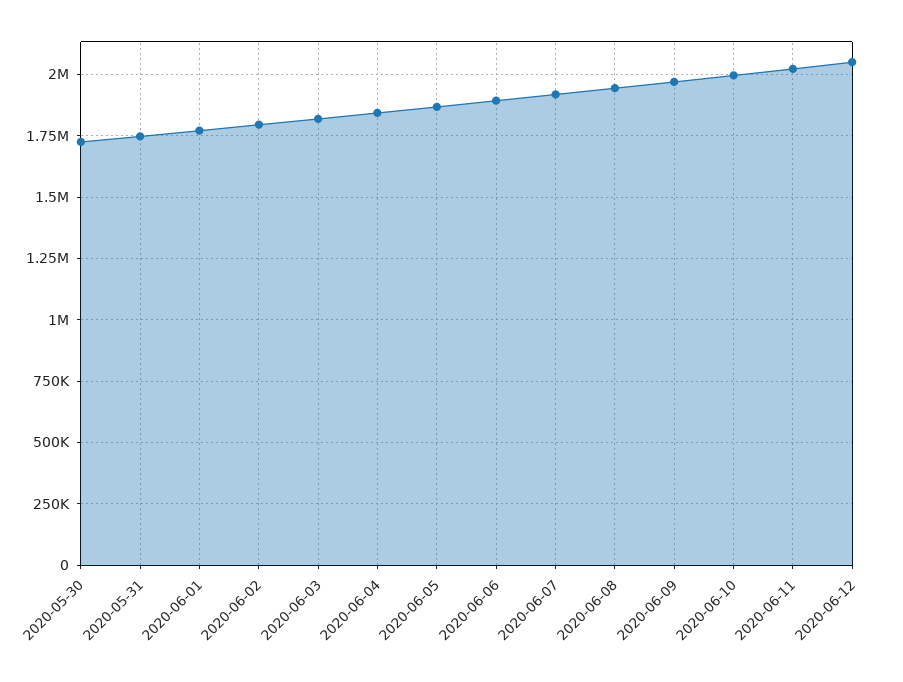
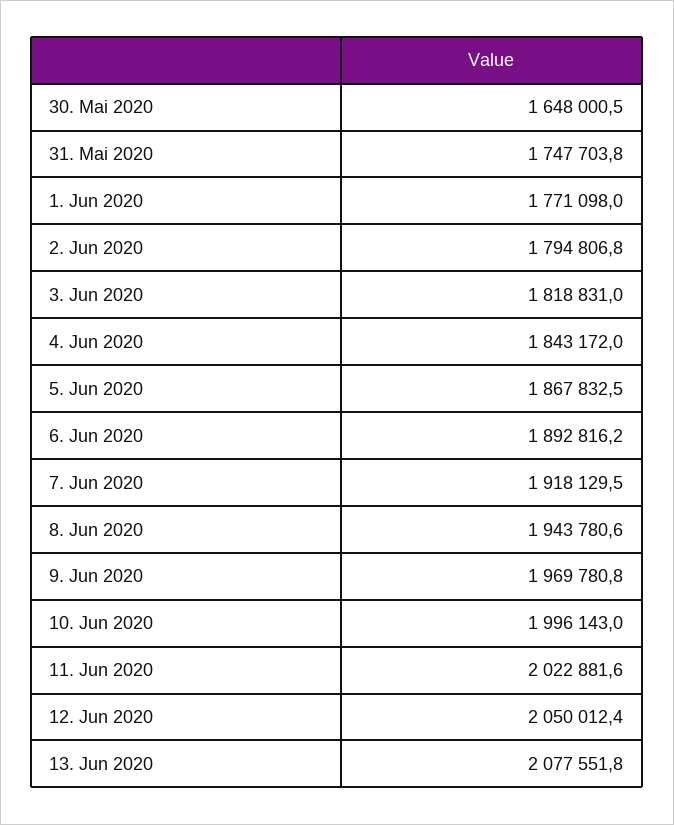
2020-05-30: 1725000 -> 1648000.5
13. Jun 2020: none -> 2077551.8

